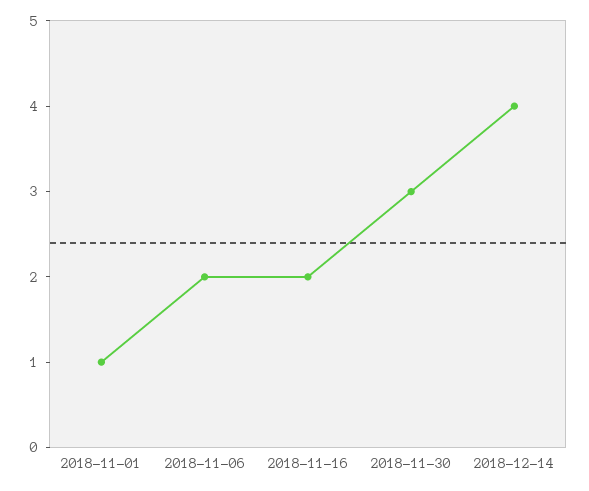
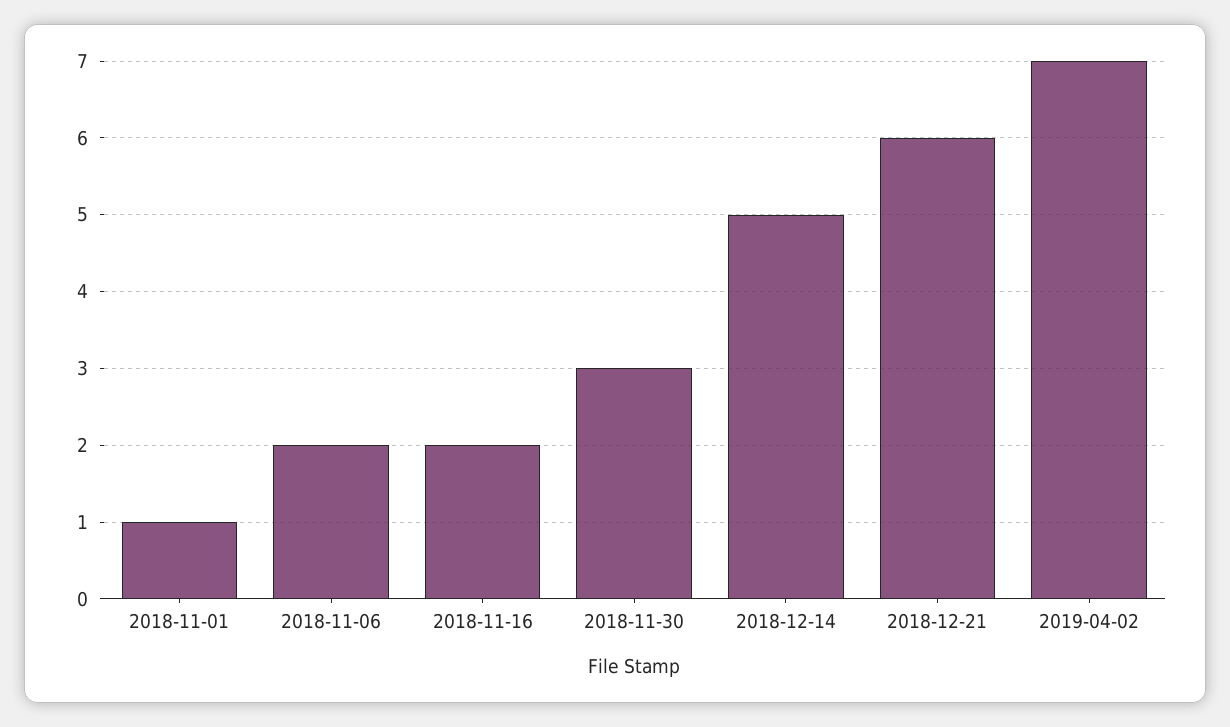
2018-12-14: 4 -> 5
2018-12-21: none -> 6
2019-04-02: none -> 7

